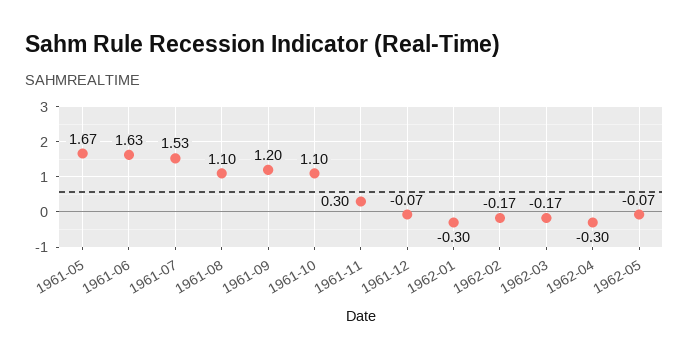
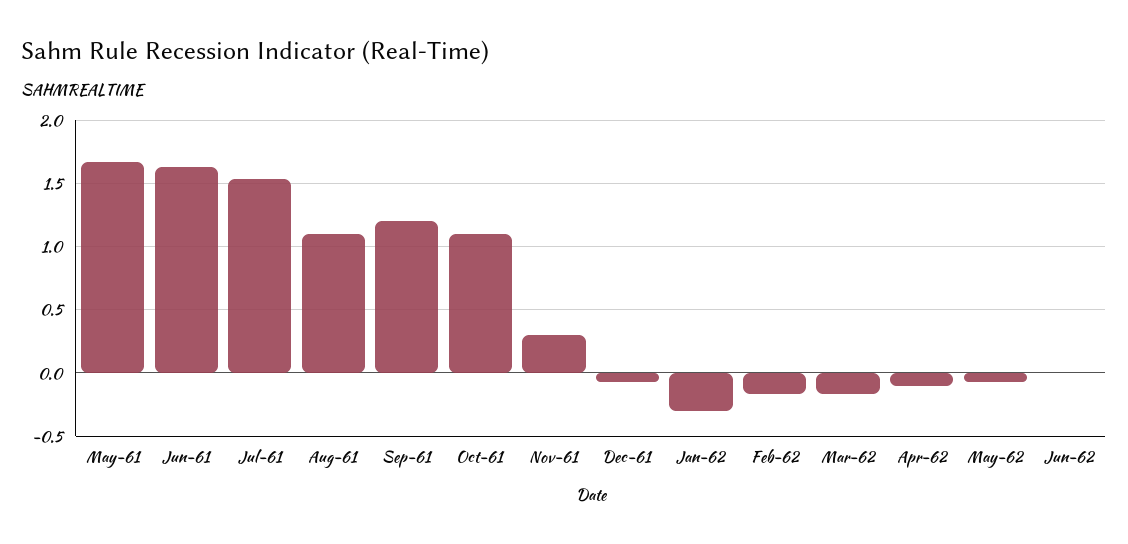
1962-04: -0.3 -> -0.1
Jun-62: none -> 0

